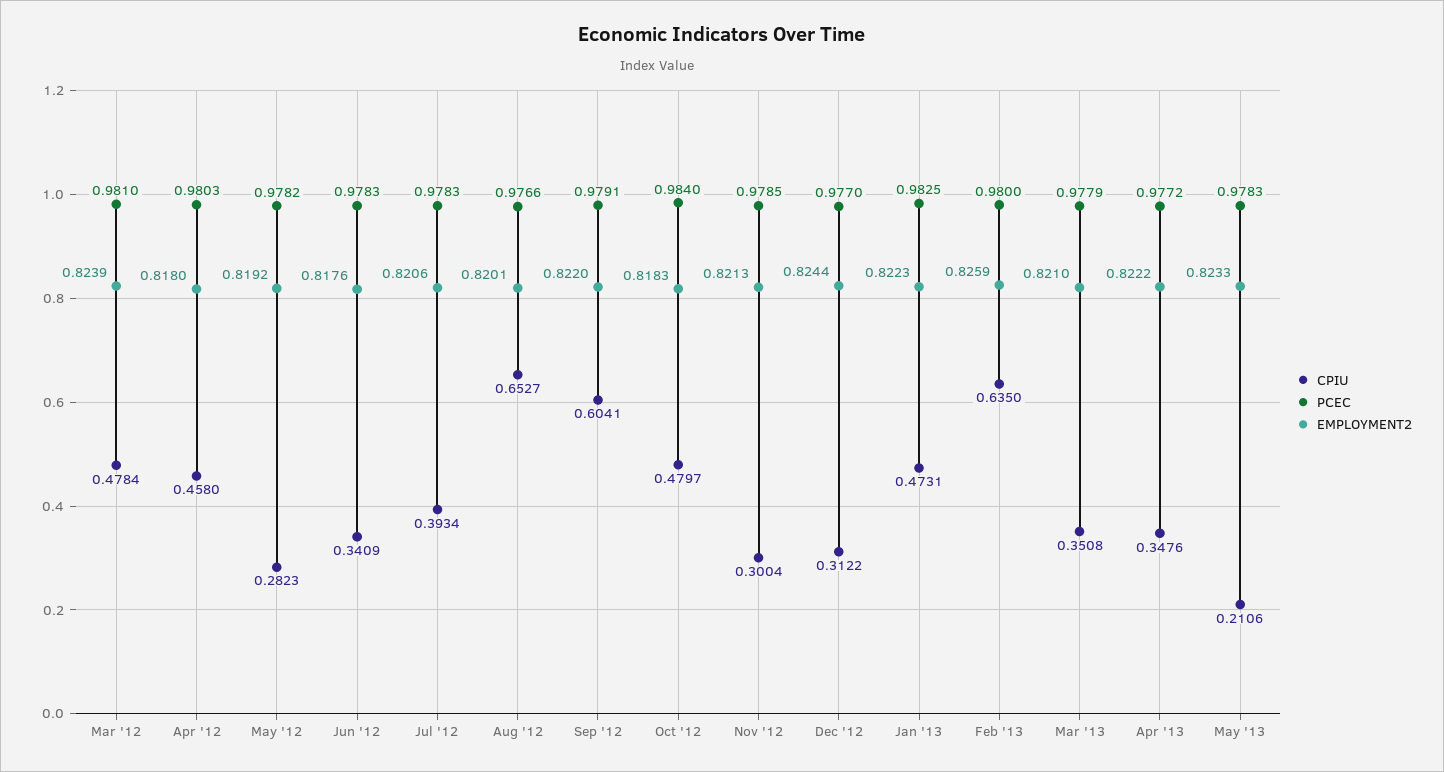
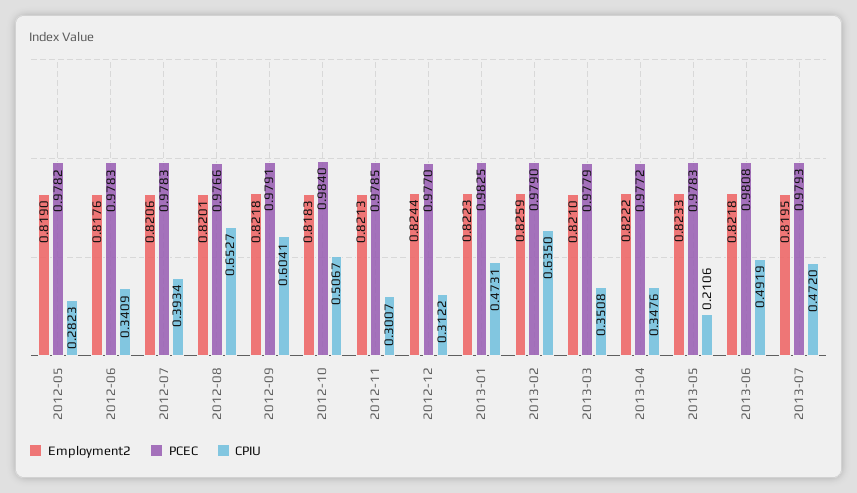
CPIU, Mar '12: 0.4784 -> none
PCEC, Mar '12: 0.981 -> none
EMPLOYMENT2, Mar '12: 0.8239 -> none
CPIU, Apr '12: 0.458 -> none
PCEC, Apr '12: 0.9803 -> none
EMPLOYMENT2, Apr '12: 0.818 -> none
EMPLOYMENT2, May '12: 0.8192 -> 0.819
EMPLOYMENT2, Sep '12: 0.822 -> 0.8218
CPIU, Oct '12: 0.4797 -> 0.5067
CPIU, Nov '12: 0.3004 -> 0.3007
PCEC, Feb '13: 0.98 -> 0.979
EMPLOYMENT2, 2013-06: none -> 0.8218
PCEC, 2013-06: none -> 0.9808
CPIU, 2013-06: none -> 0.4919
EMPLOYMENT2, 2013-07: none -> 0.8195
PCEC, 2013-07: none -> 0.9793
CPIU, 2013-07: none -> 0.472

